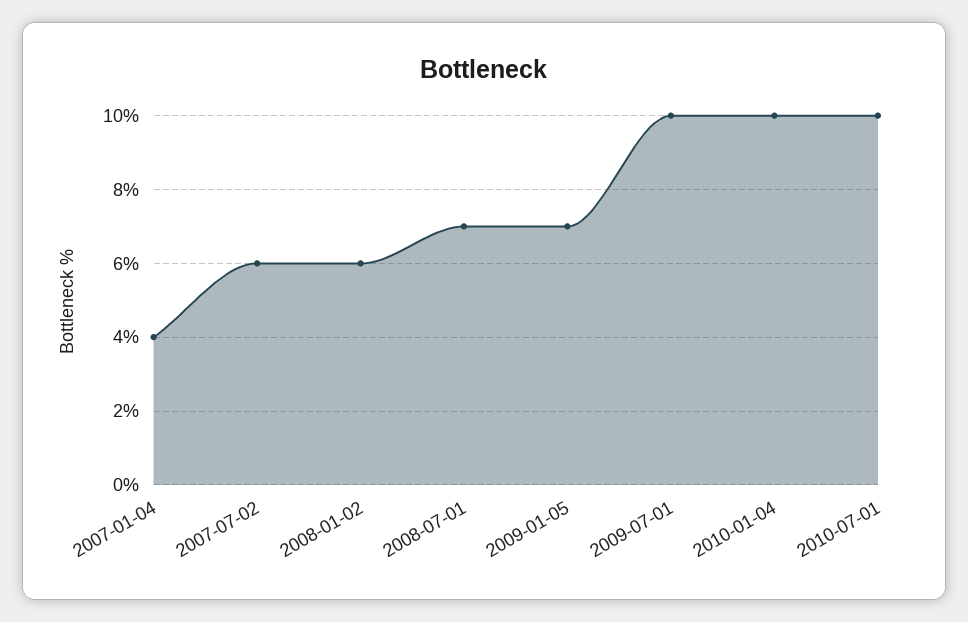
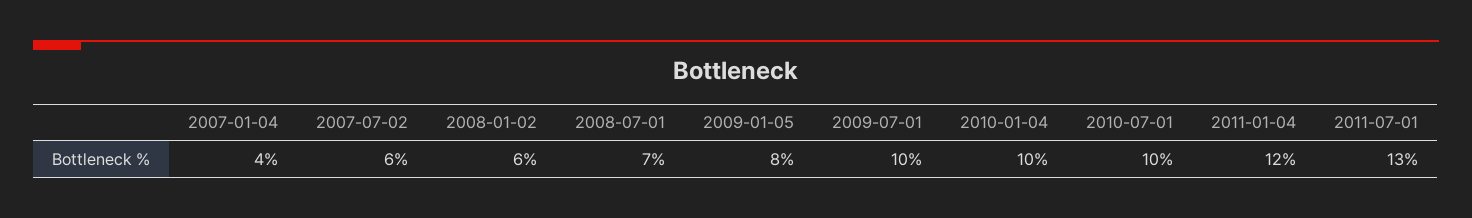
2009-01-05: 7 -> 8
2011-01-04: none -> 12
2011-07-01: none -> 13

